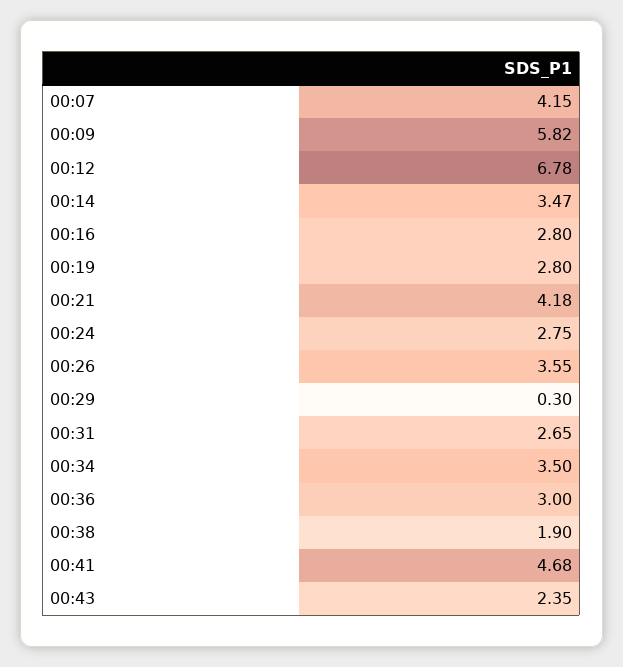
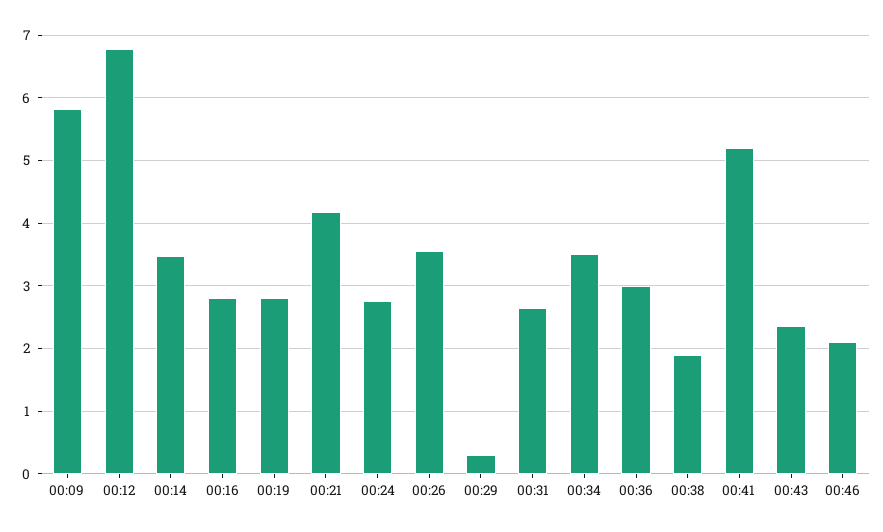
00:07: 4.15 -> none
00:41: 4.68 -> 5.2
00:46: none -> 2.1

